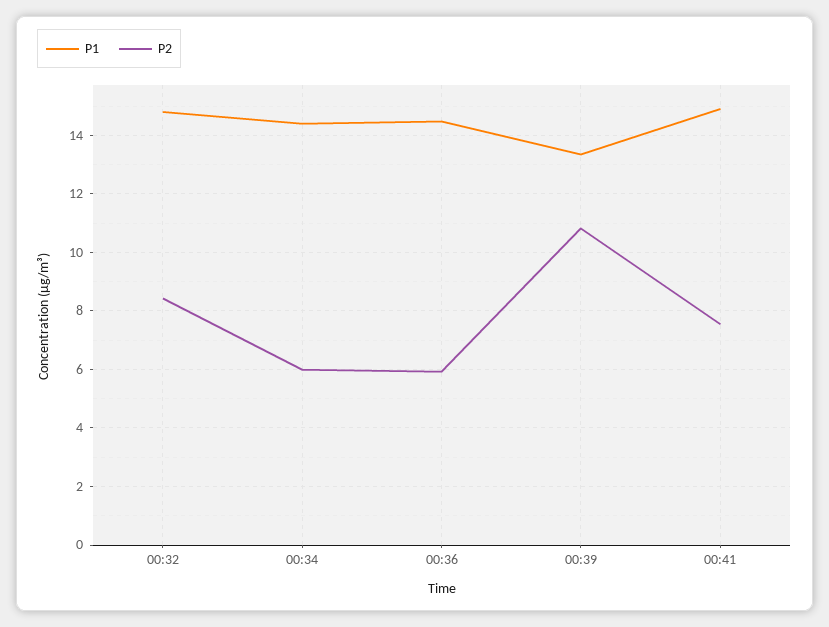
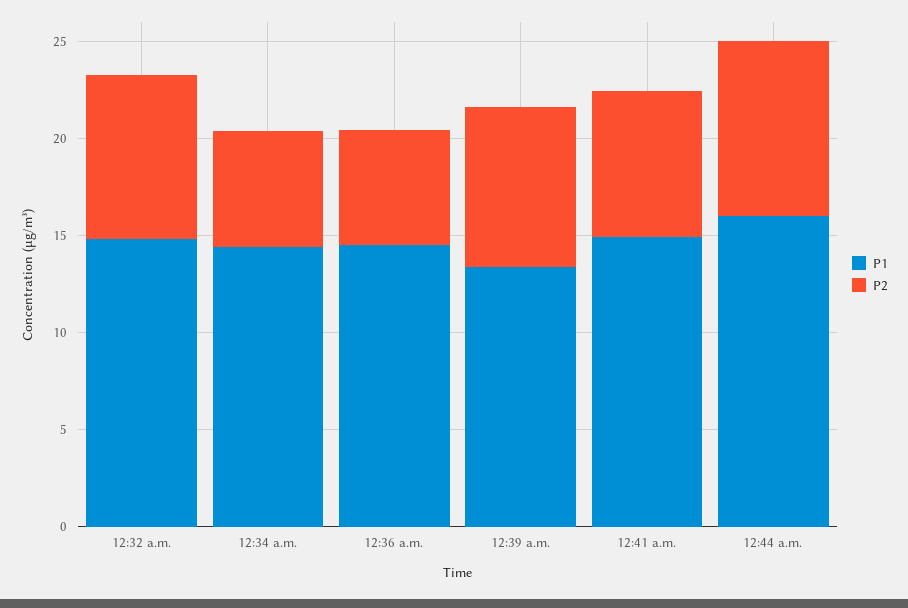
P2, 00:39: 10.75 -> 8
P1, 12:44 a.m.: none -> 16
P2, 12:44 a.m.: none -> 9

